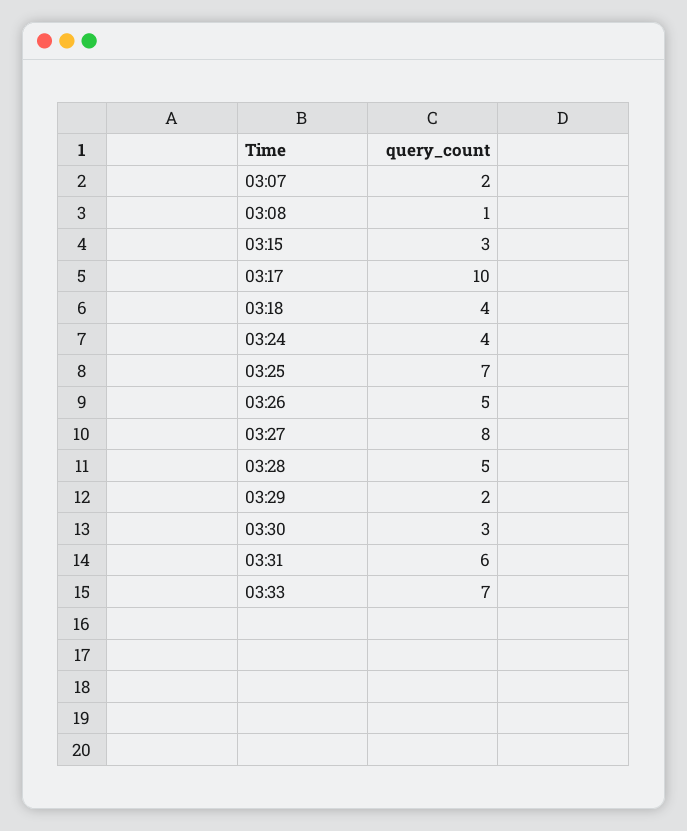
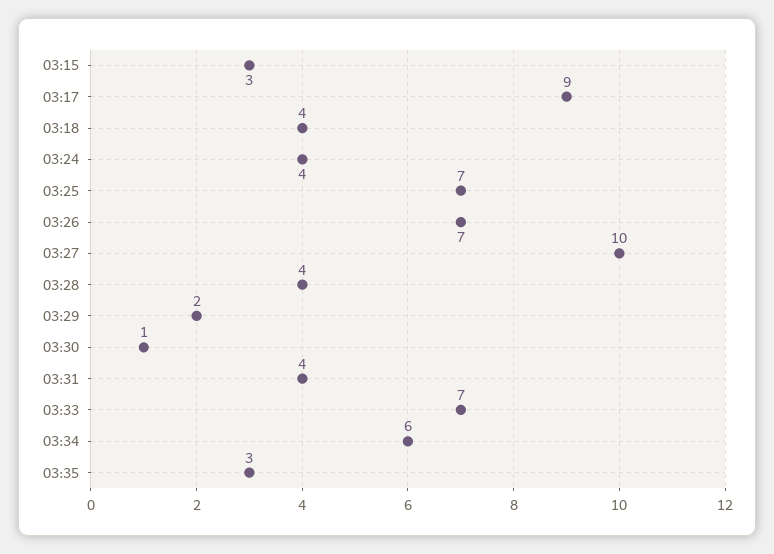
03:07: 2 -> none
03:08: 1 -> none
03:17: 10 -> 9
03:26: 5 -> 7
03:27: 8 -> 10
03:28: 5 -> 4
03:30: 3 -> 1
03:31: 6 -> 4
03:34: none -> 6
03:35: none -> 3

